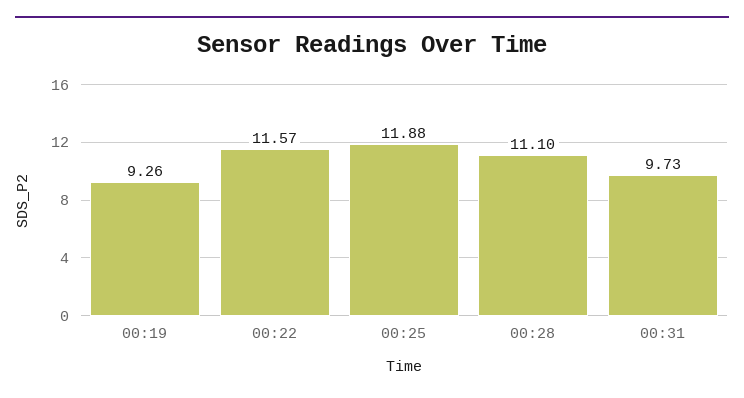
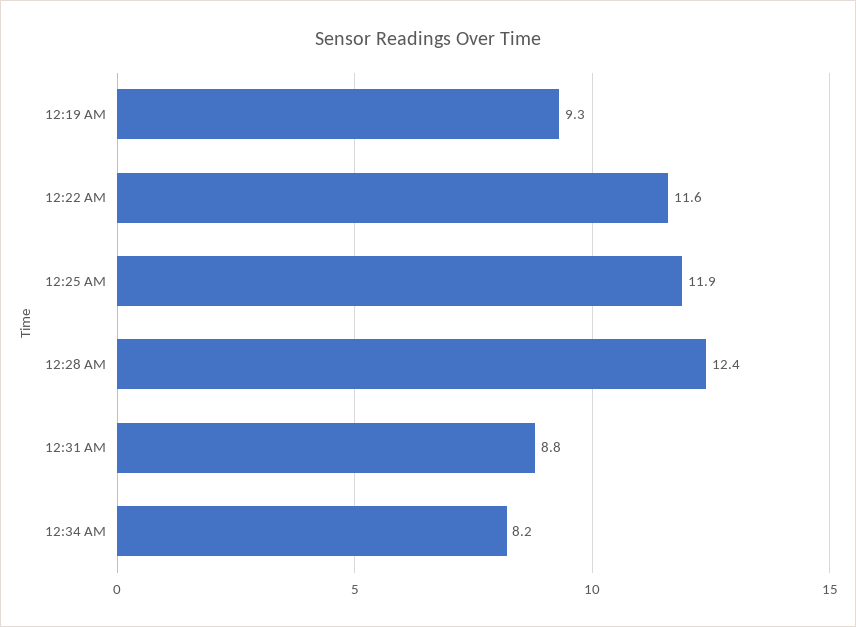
00:28: 11.1 -> 12.4
00:31: 9.73 -> 8.8
12:34 AM: none -> 8.2

